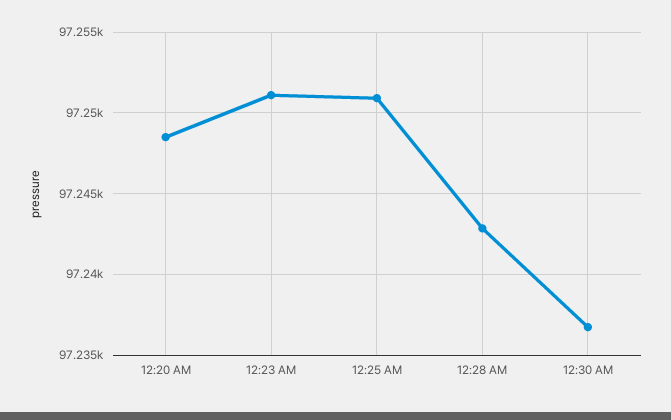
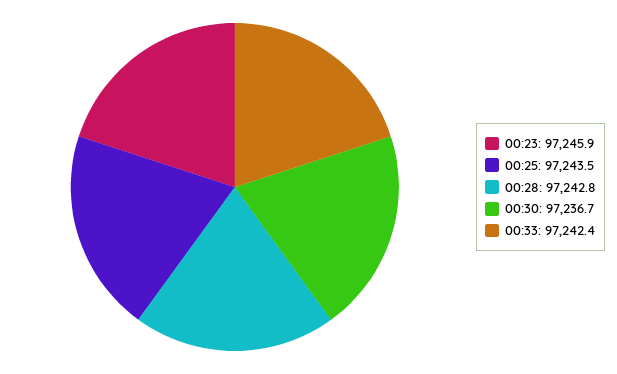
12:20 AM: 97248.5 -> none
12:23 AM: 97251 -> 97245.9
12:25 AM: 97251 -> 97243.5
00:33: none -> 97242.4

